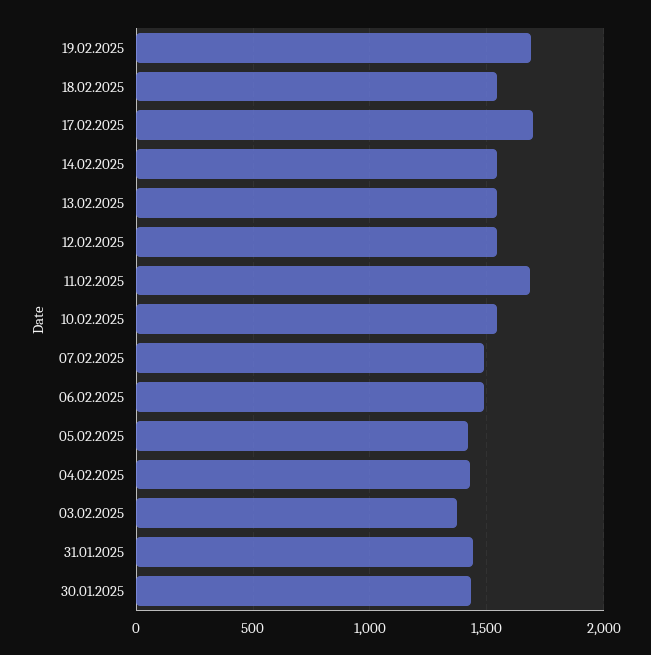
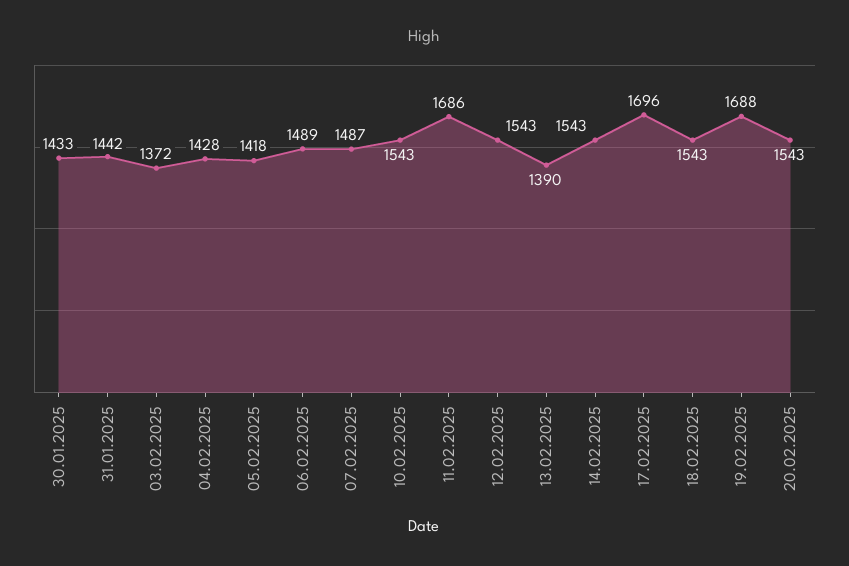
13.02.2025: 1550 -> 1390
20.02.2025: none -> 1543

